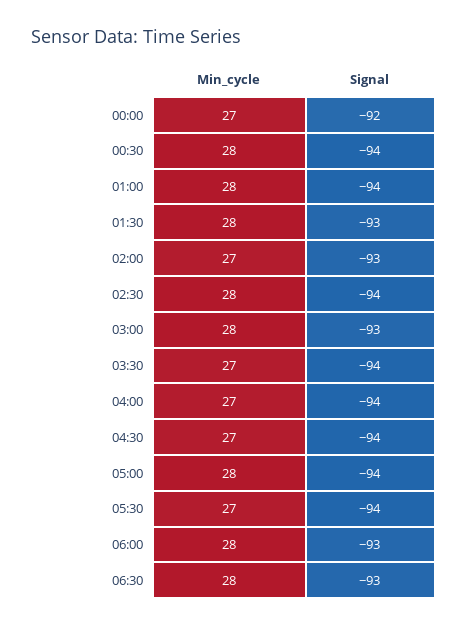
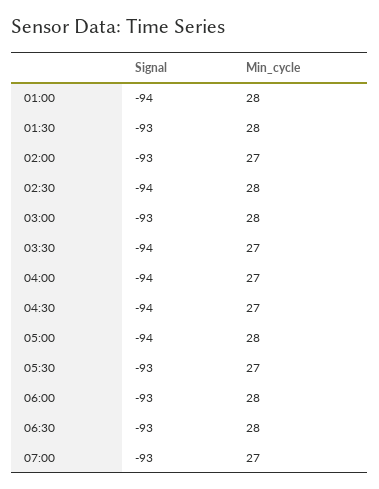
Min_cycle, 00:00: 27 -> none
Signal, 00:00: -92 -> none
Min_cycle, 00:30: 28 -> none
Signal, 00:30: -94 -> none
Signal, 05:30: -94 -> -93
Signal, 07:00: none -> -93
Min_cycle, 07:00: none -> 27

